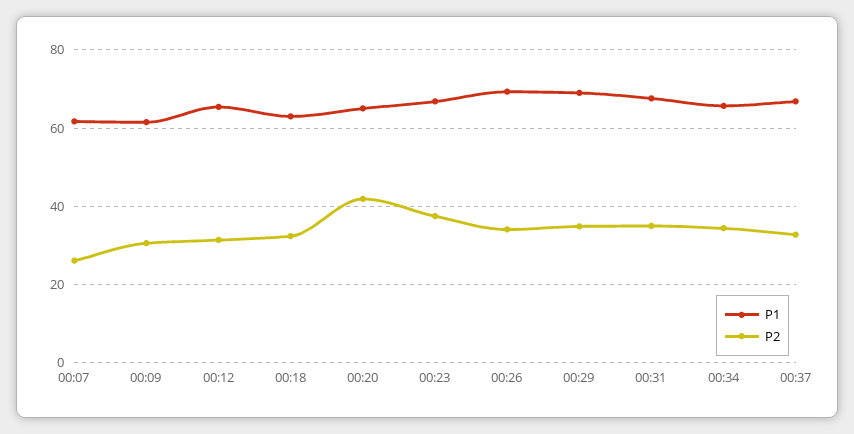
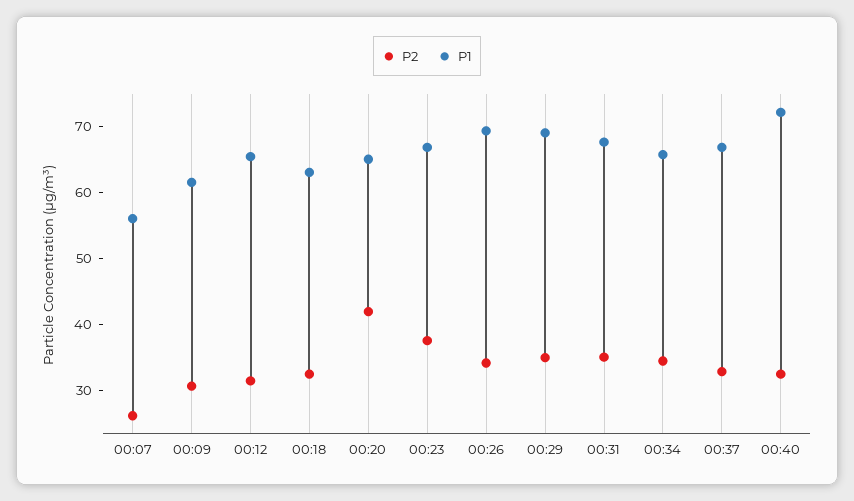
P1, 00:07: 62 -> 56
P2, 00:40: none -> 32
P1, 00:40: none -> 72

